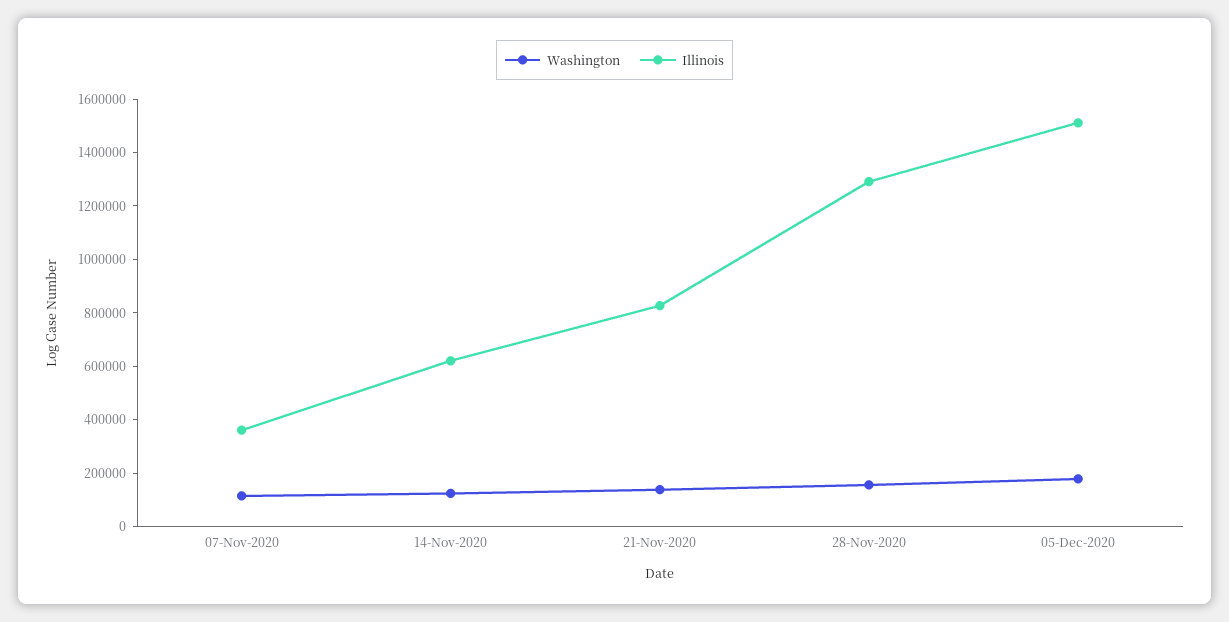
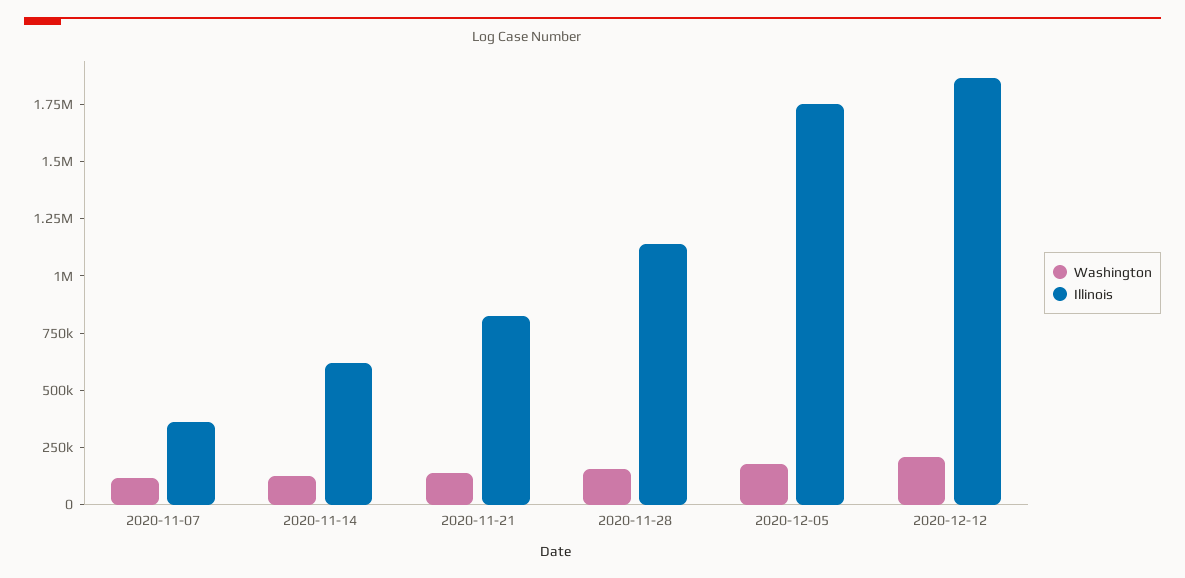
Illinois, 28-Nov-2020: 1300000 -> 1150000
Illinois, 05-Dec-2020: 1500000 -> 1750000
Washington, 2020-12-12: none -> 200000
Illinois, 2020-12-12: none -> 1850000

